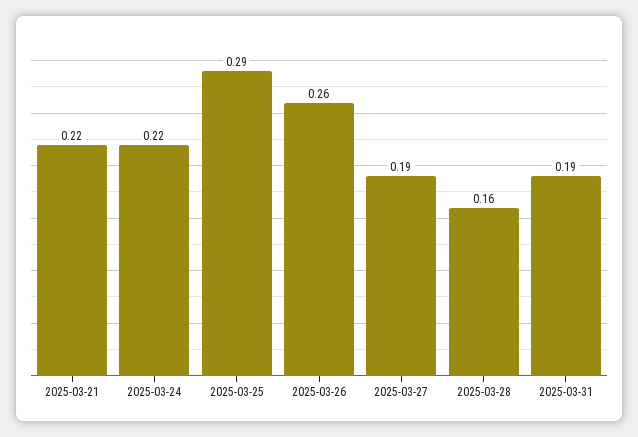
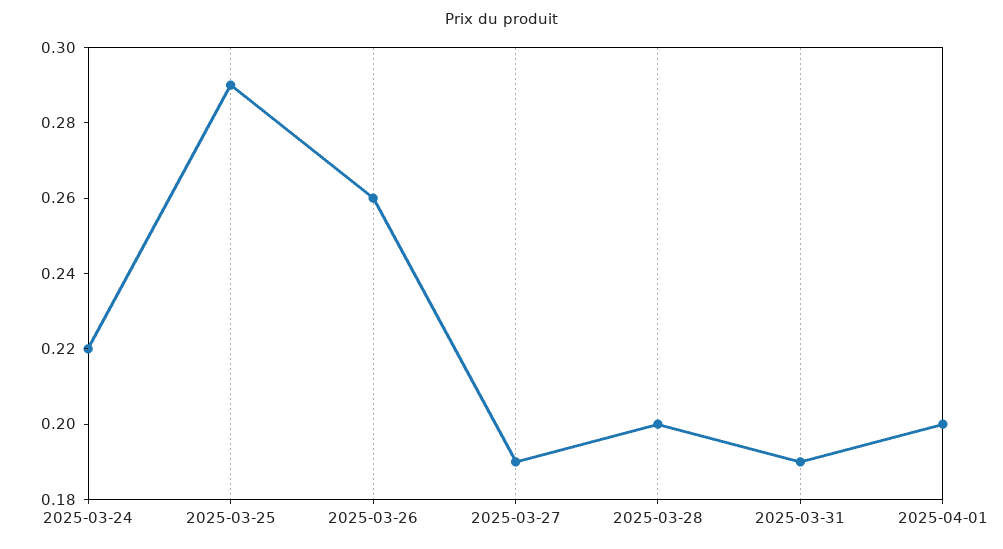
2025-03-21: 0.22 -> none
2025-03-28: 0.16 -> 0.2
2025-04-01: none -> 0.2

